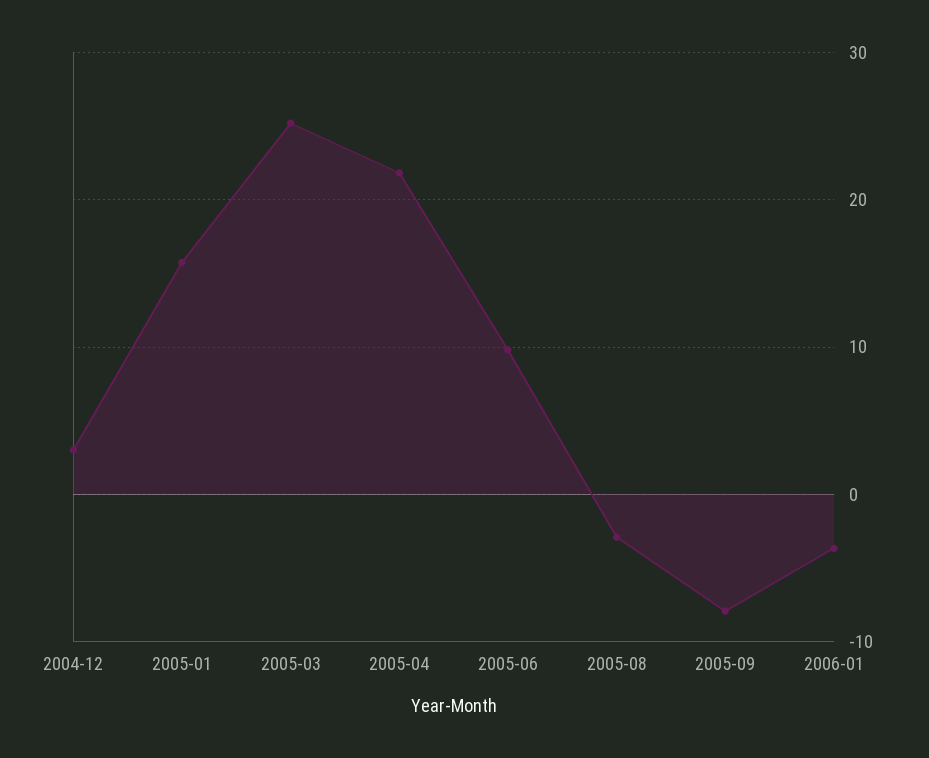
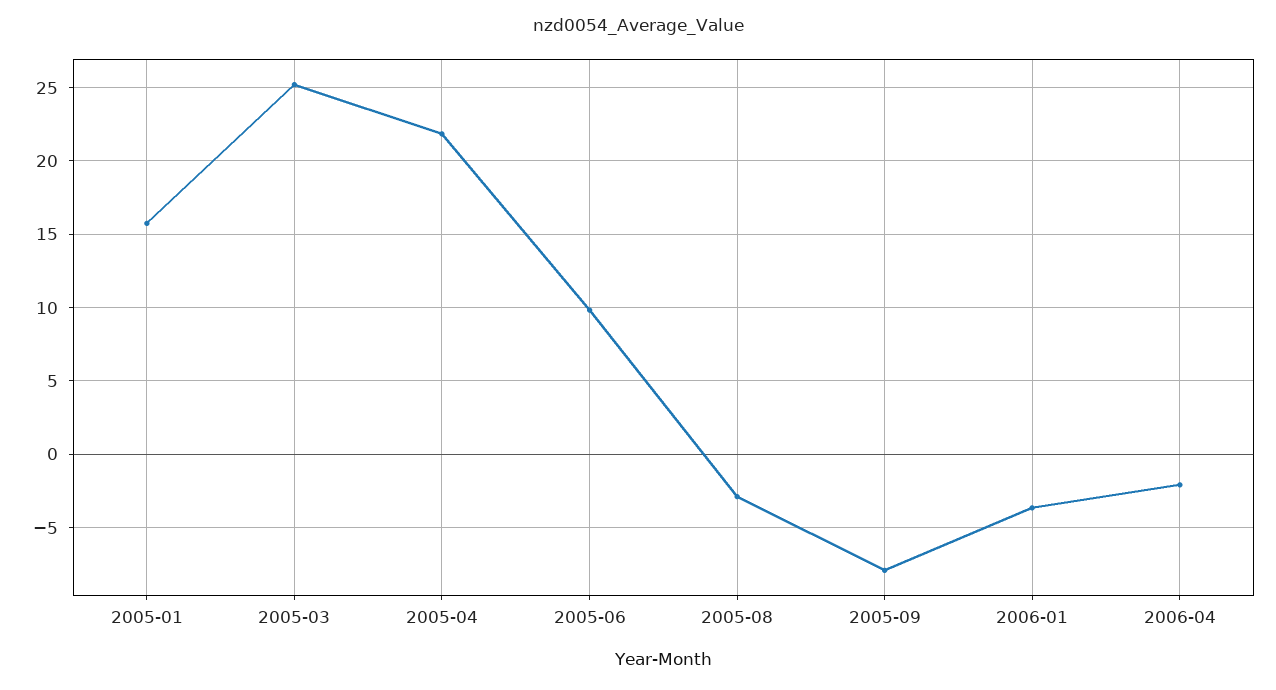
2004-12: 3 -> none
2006-04: none -> -2

